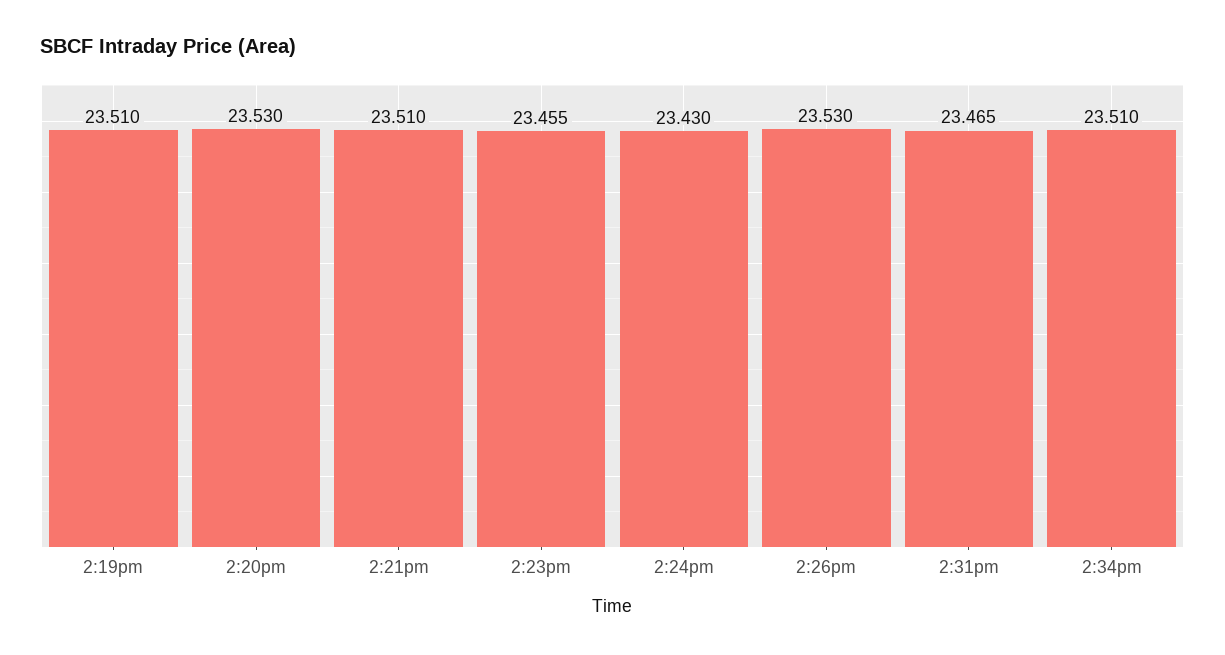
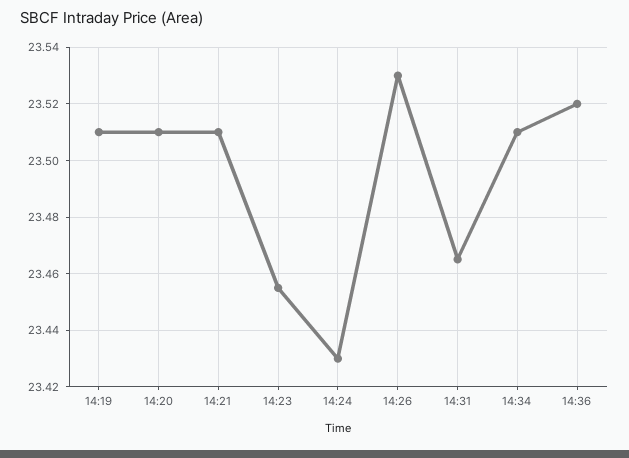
2:20pm: 23.53 -> 23.51
14:36: none -> 23.52

